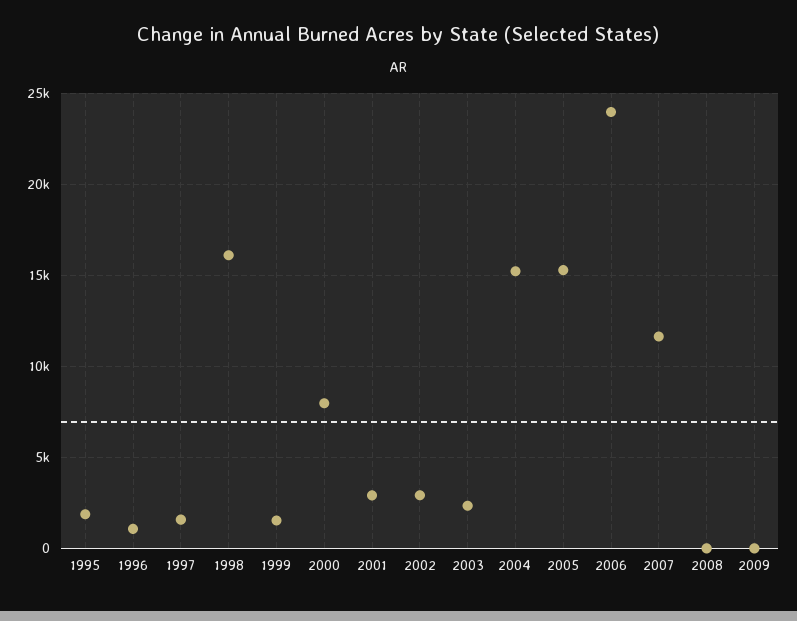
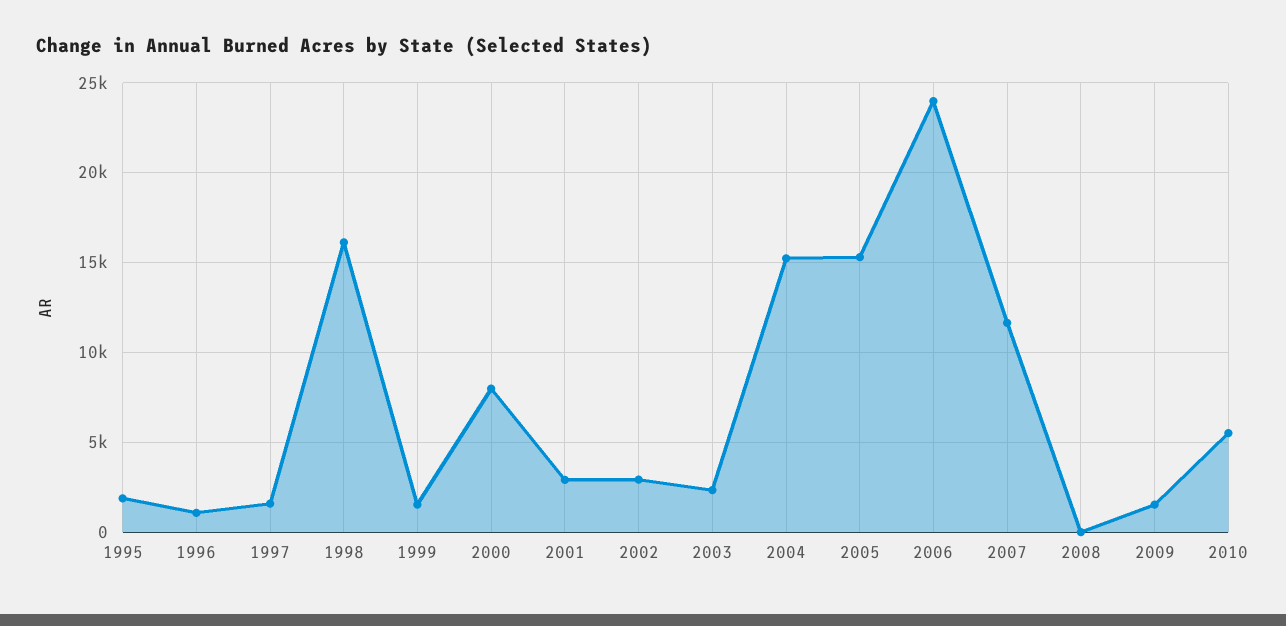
2009: 0 -> 1500
2010: none -> 5500

